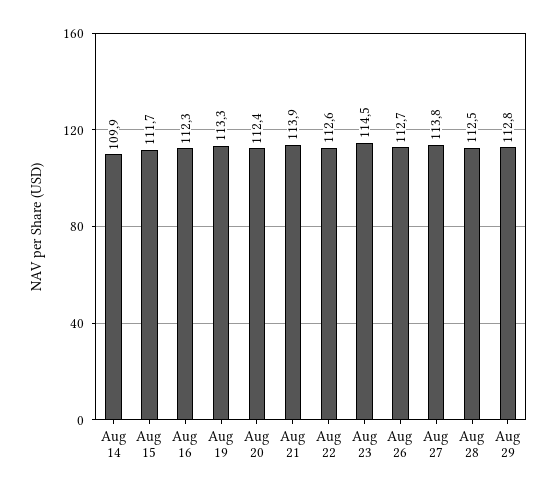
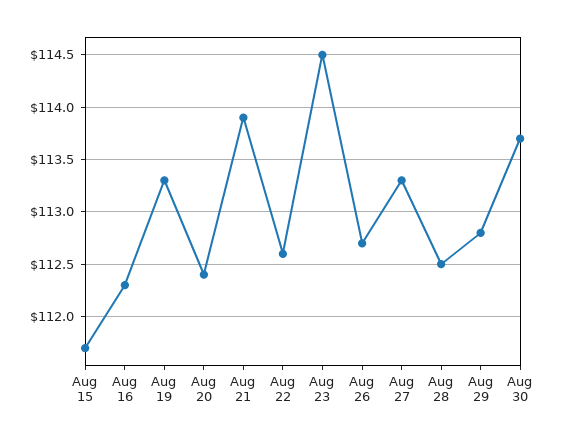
Aug 14: 109.9 -> none
Aug 27: 113.8 -> 113.3
Aug 30: none -> 113.7

